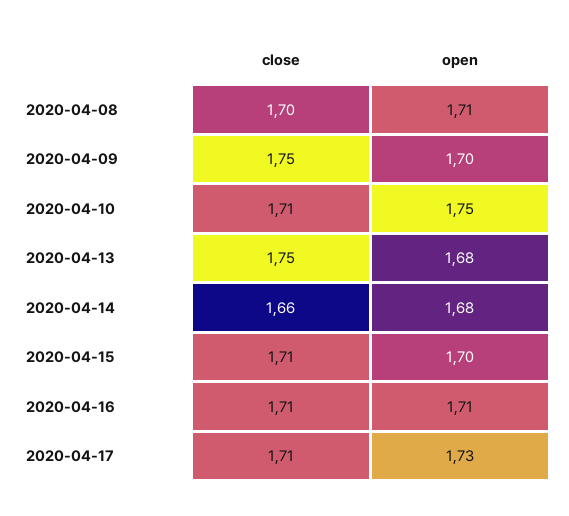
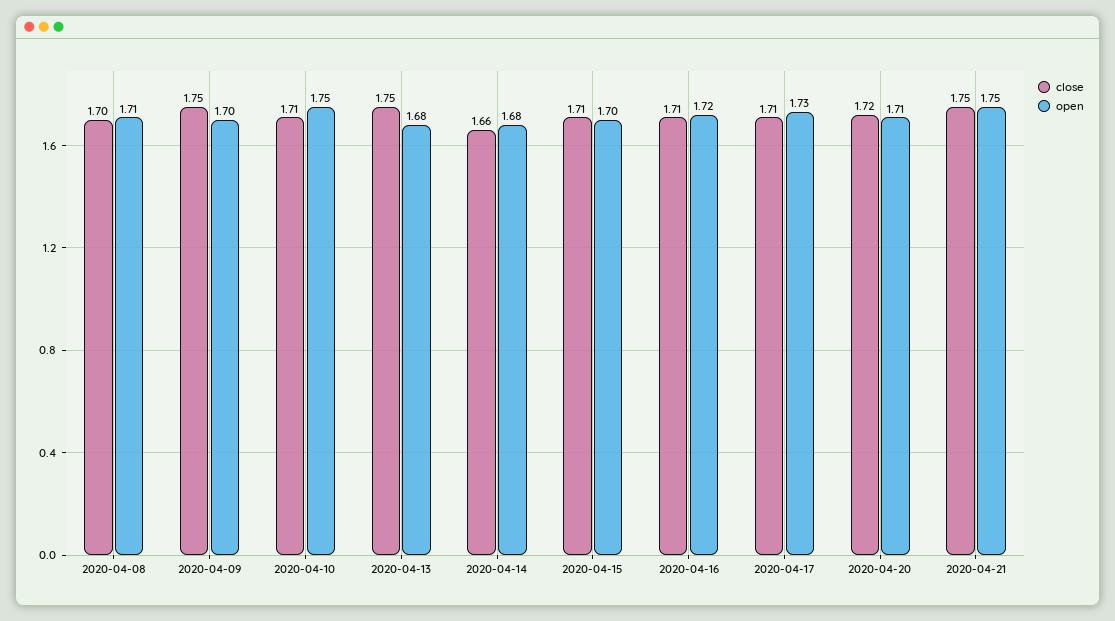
open, 2020-04-16: 1.71 -> 1.72
close, 2020-04-20: none -> 1.72
open, 2020-04-20: none -> 1.71
close, 2020-04-21: none -> 1.75
open, 2020-04-21: none -> 1.75

